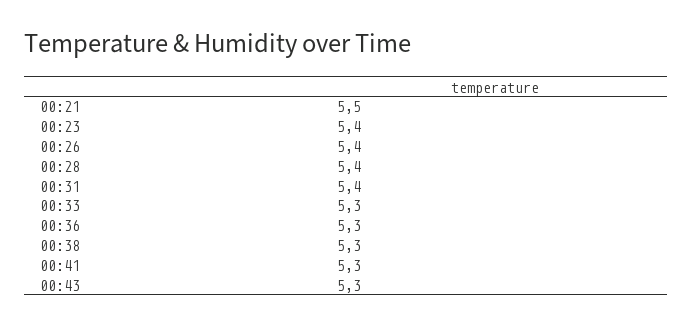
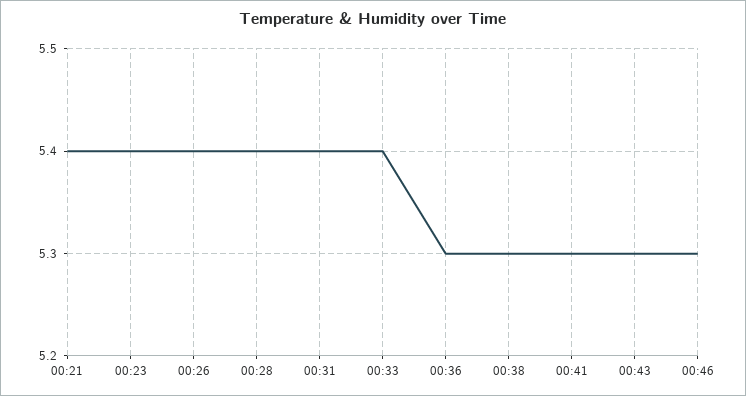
00:21: 5.5 -> 5.4
00:33: 5.3 -> 5.4
00:46: none -> 5.3

